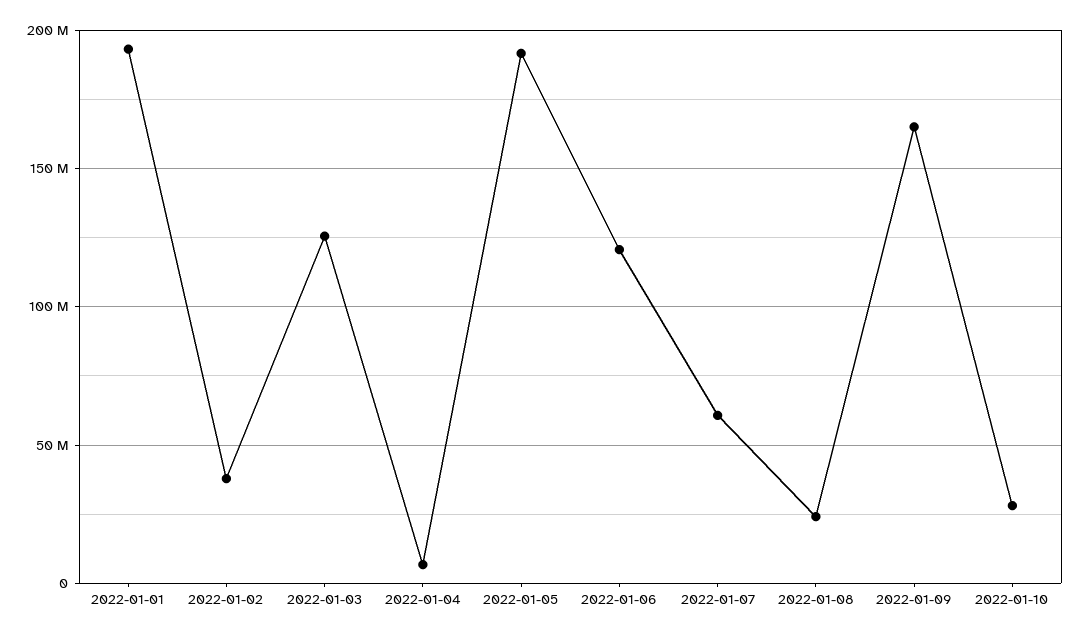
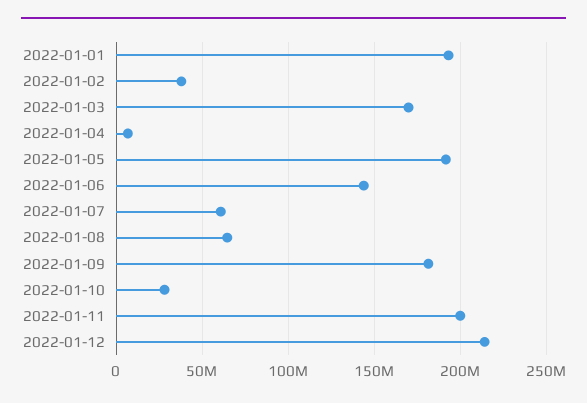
2022-01-03: 125000000 -> 170000000
2022-01-06: 120000000 -> 145000000
2022-01-08: 25000000 -> 65000000
2022-01-09: 165000000 -> 180000000
2022-01-11: none -> 200000000
2022-01-12: none -> 215000000

